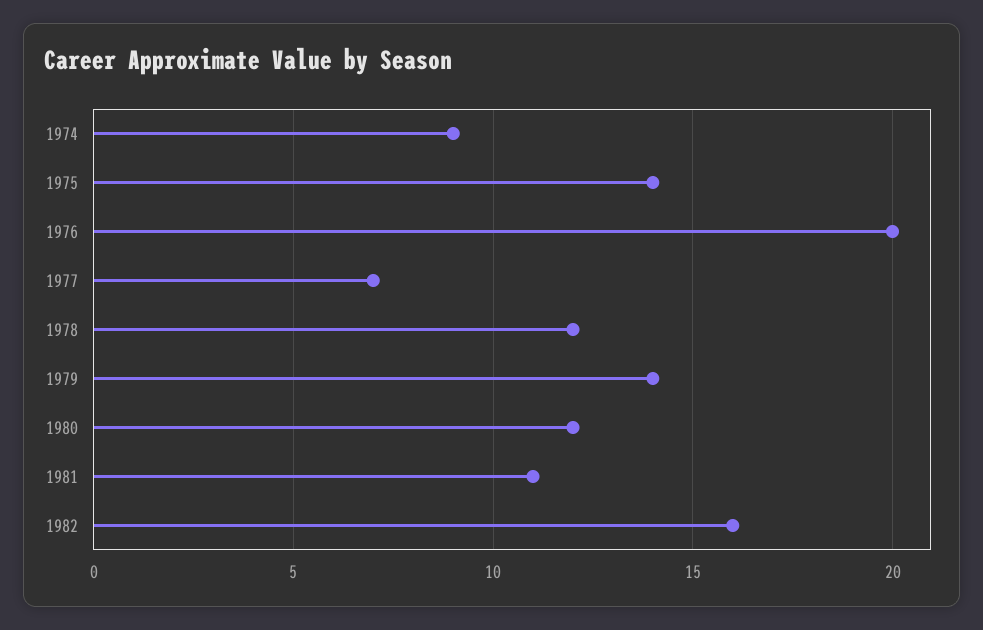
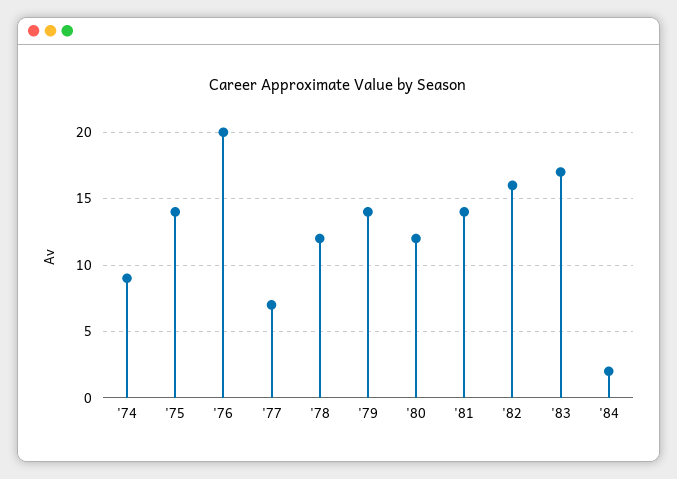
1981: 11 -> 14
'83: none -> 17
'84: none -> 2

